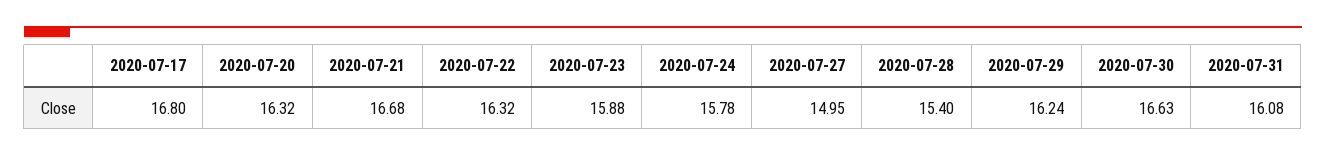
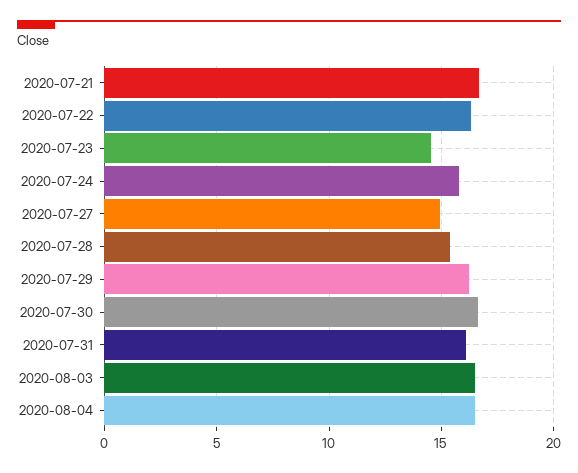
2020-07-17: 16.8 -> none
2020-07-20: 16.32 -> none
2020-07-23: 15.88 -> 14.5
2020-08-03: none -> 16.5
2020-08-04: none -> 16.5

